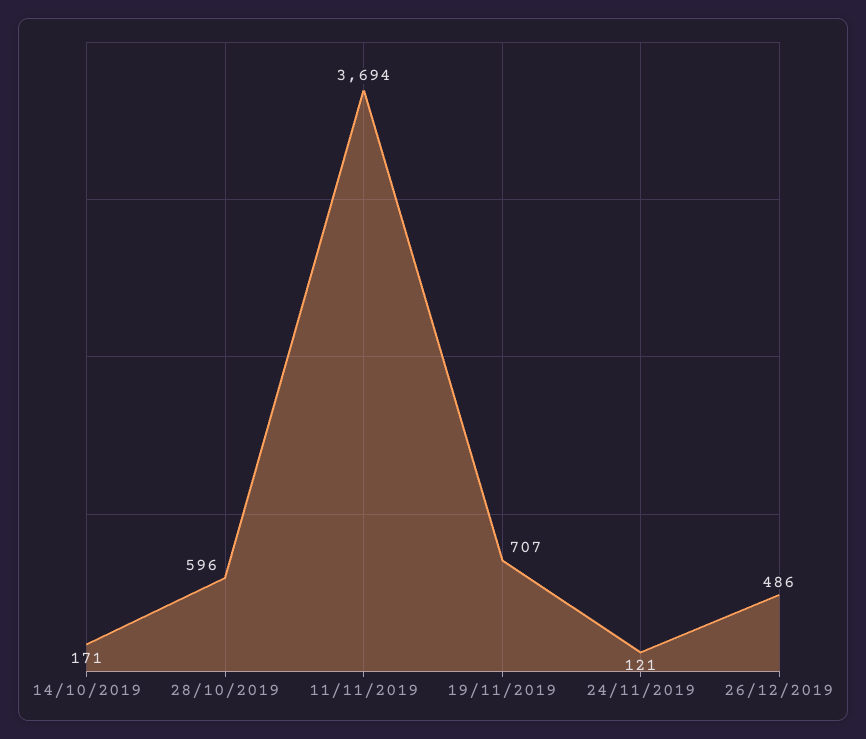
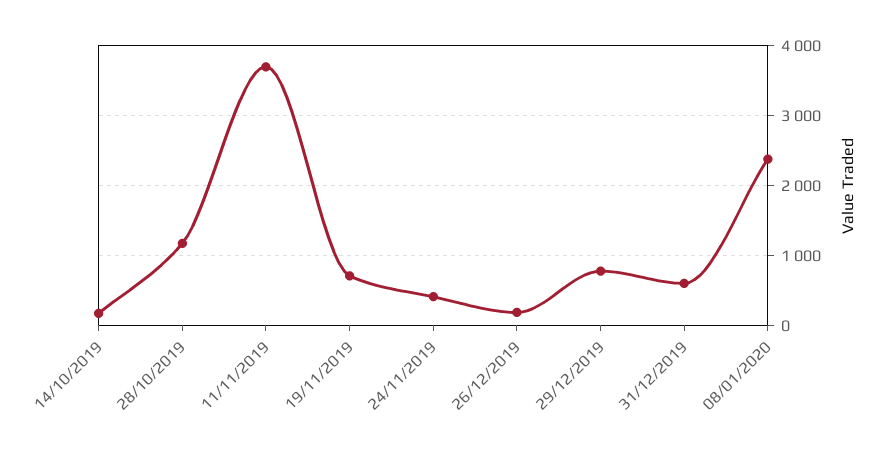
28/10/2019: 596 -> 1200
24/11/2019: 121 -> 400
26/12/2019: 486 -> 200
29/12/2019: none -> 800
31/12/2019: none -> 600
08/01/2020: none -> 2400

